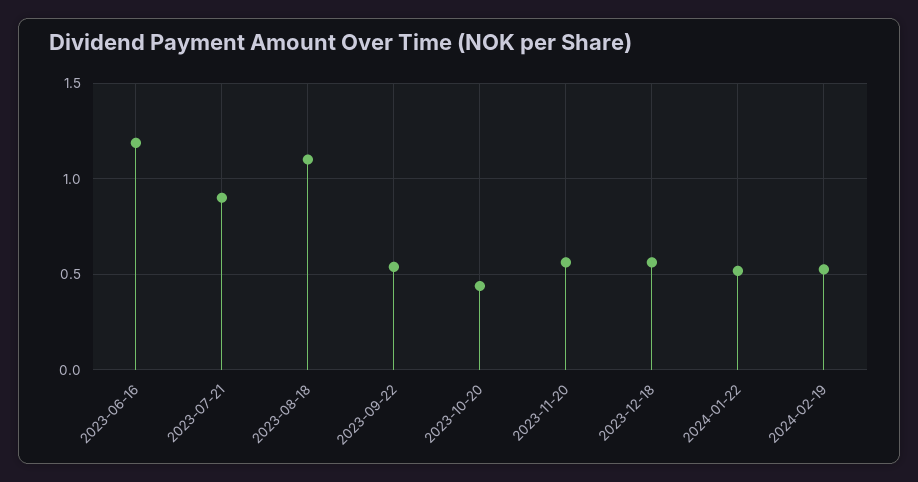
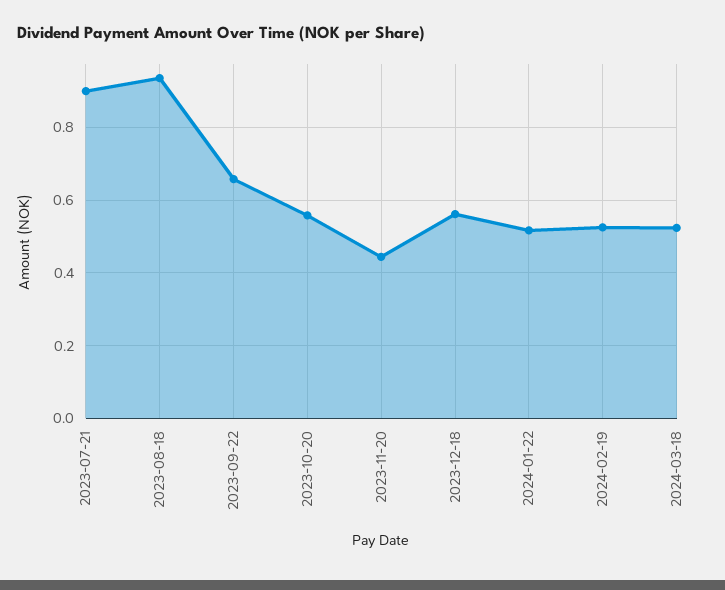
2023-06-16: 1.2 -> none
2023-08-18: 1.1 -> 0.94
2023-09-22: 0.55 -> 0.66
2023-10-20: 0.45 -> 0.56
2023-11-20: 0.55 -> 0.44
2024-03-18: none -> 0.52

